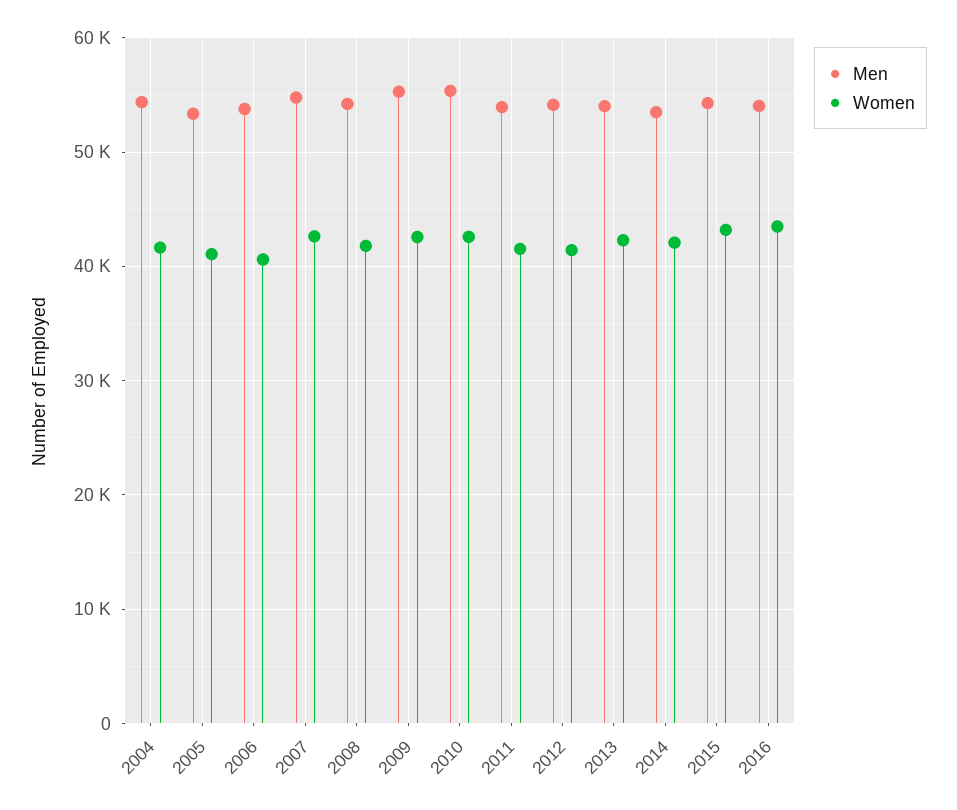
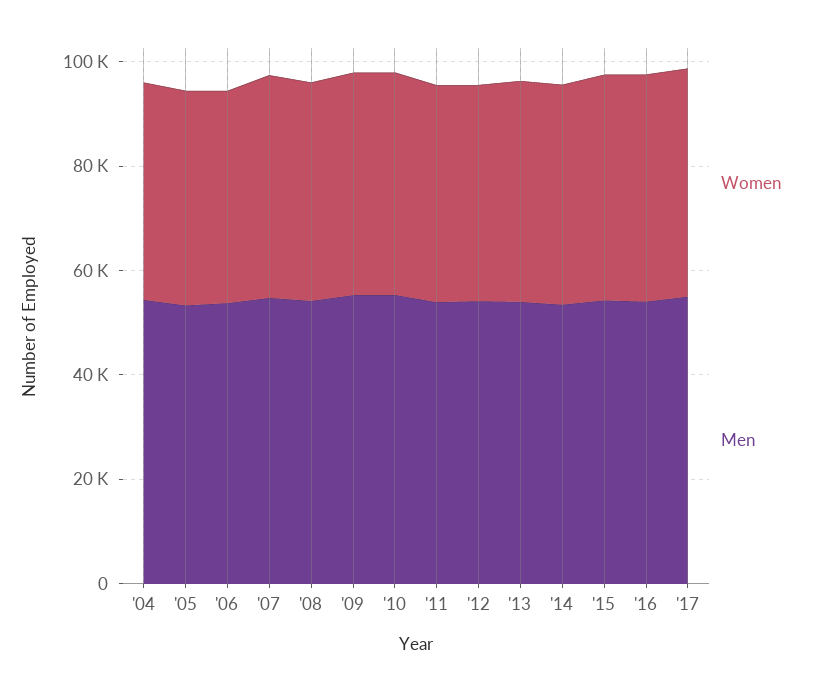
Women, '17: none -> 45000
Men, '17: none -> 55000

